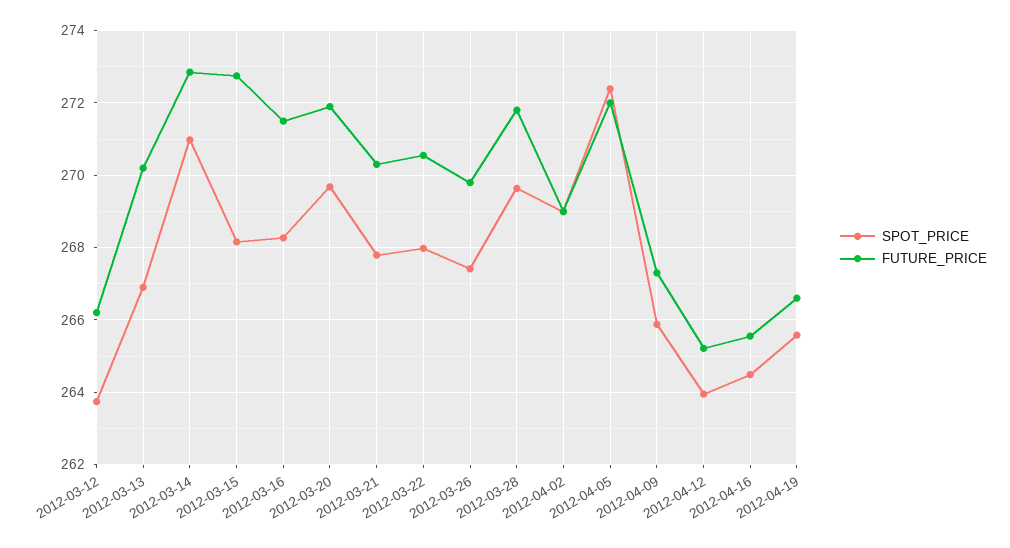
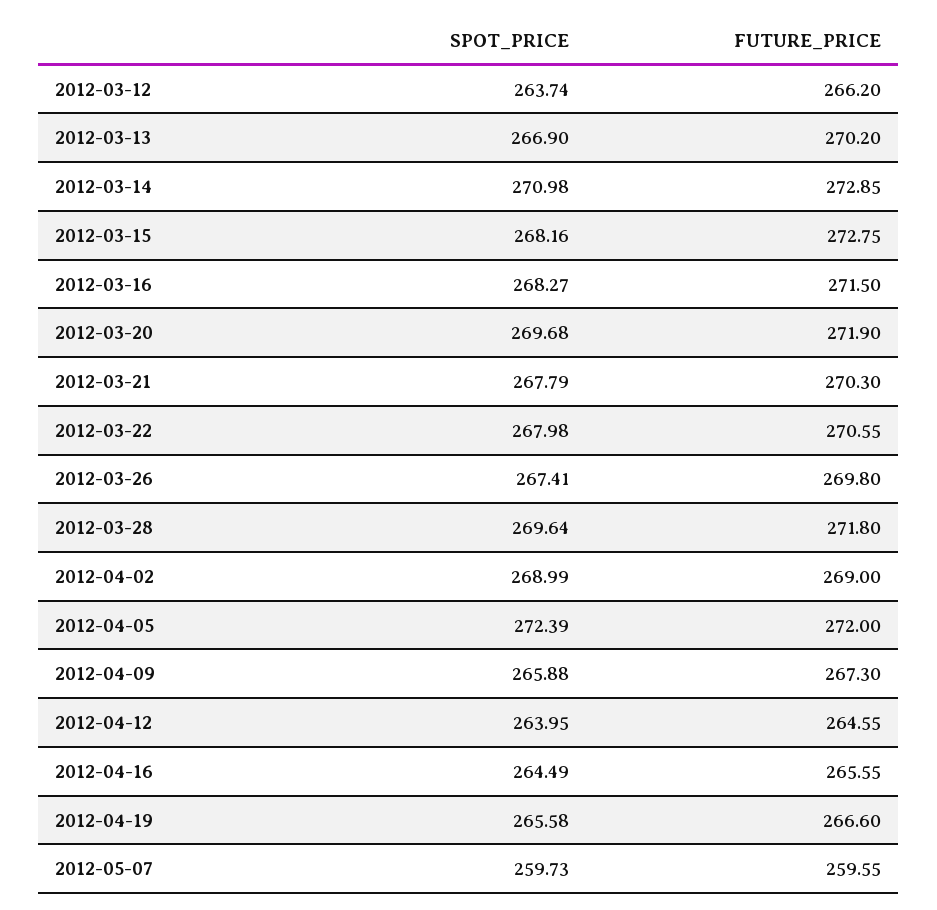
FUTURE_PRICE, 2012-04-12: 265.2 -> 264.55
SPOT_PRICE, 2012-05-07: none -> 259.73
FUTURE_PRICE, 2012-05-07: none -> 259.55

